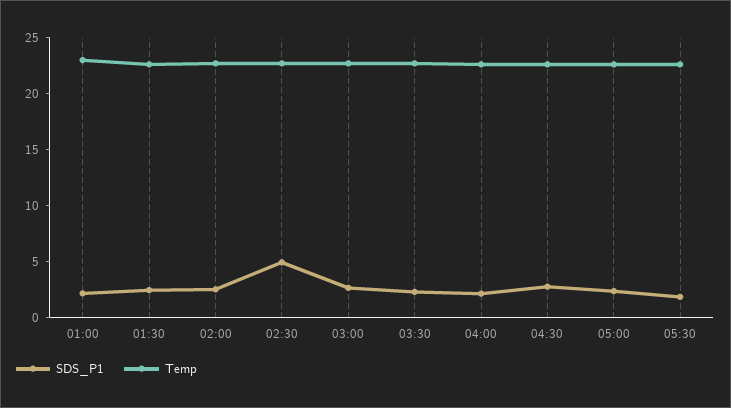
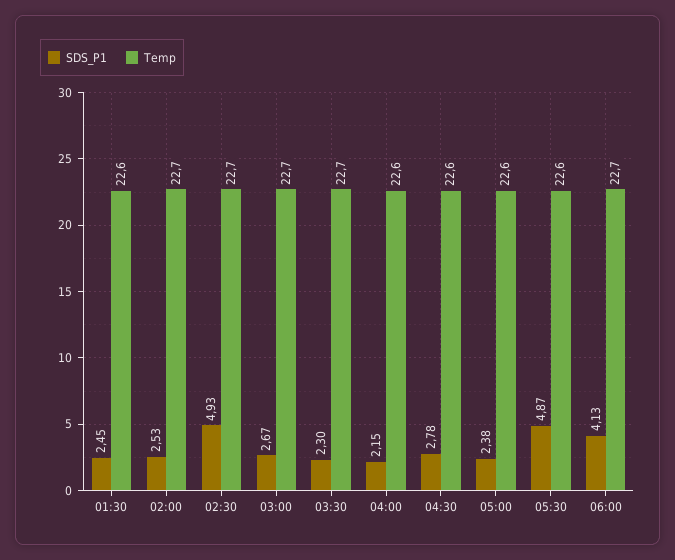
SDS_P1, 01:00: 2 -> none
Temp, 01:00: 23 -> none
SDS_P1, 05:30: 2 -> 4.87
SDS_P1, 06:00: none -> 4.13
Temp, 06:00: none -> 22.7

